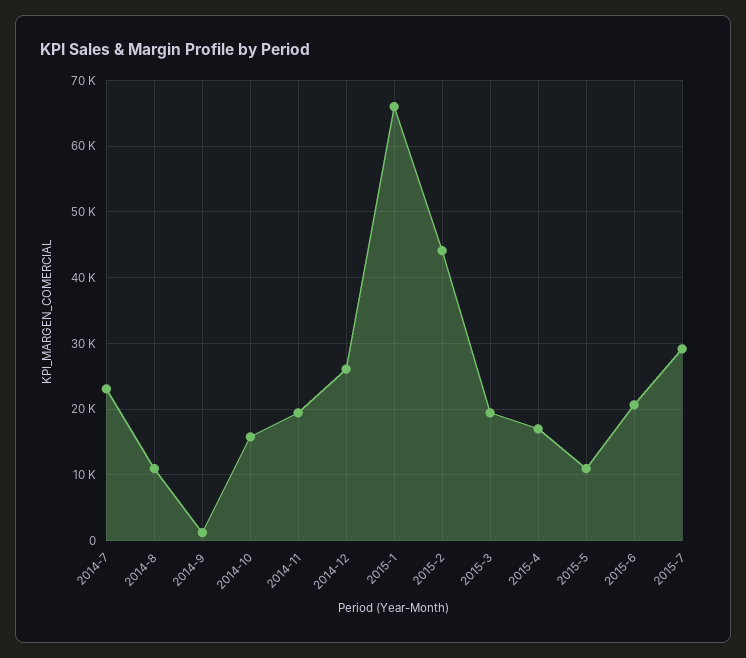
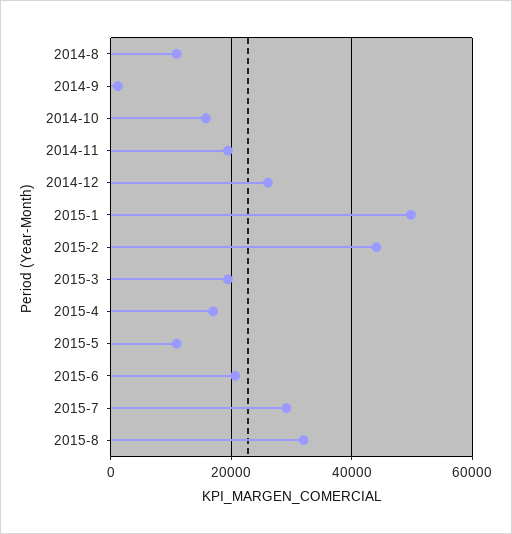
2014-7: 23000 -> none
2015-1: 66000 -> 50000
2015-8: none -> 32000

